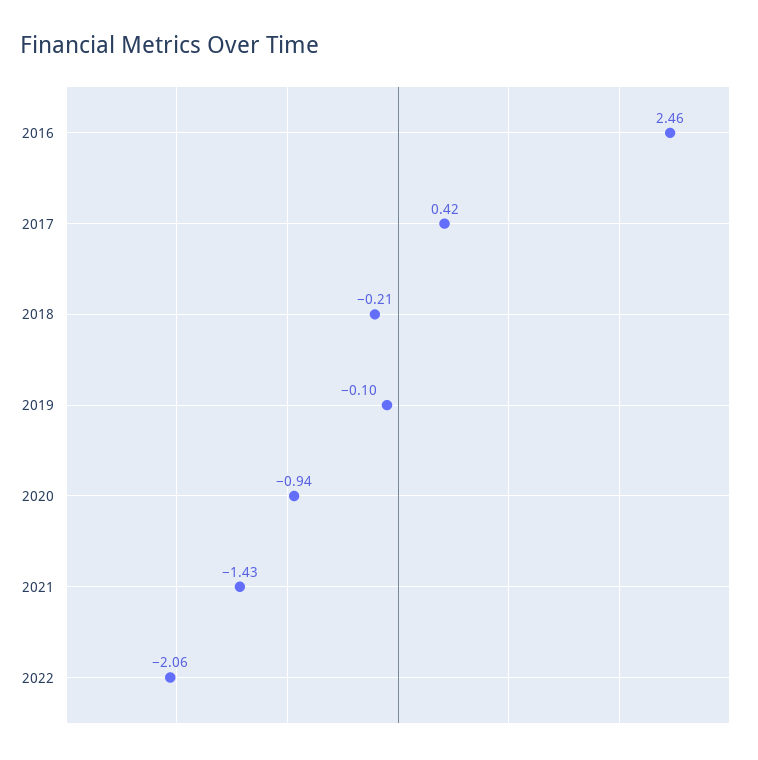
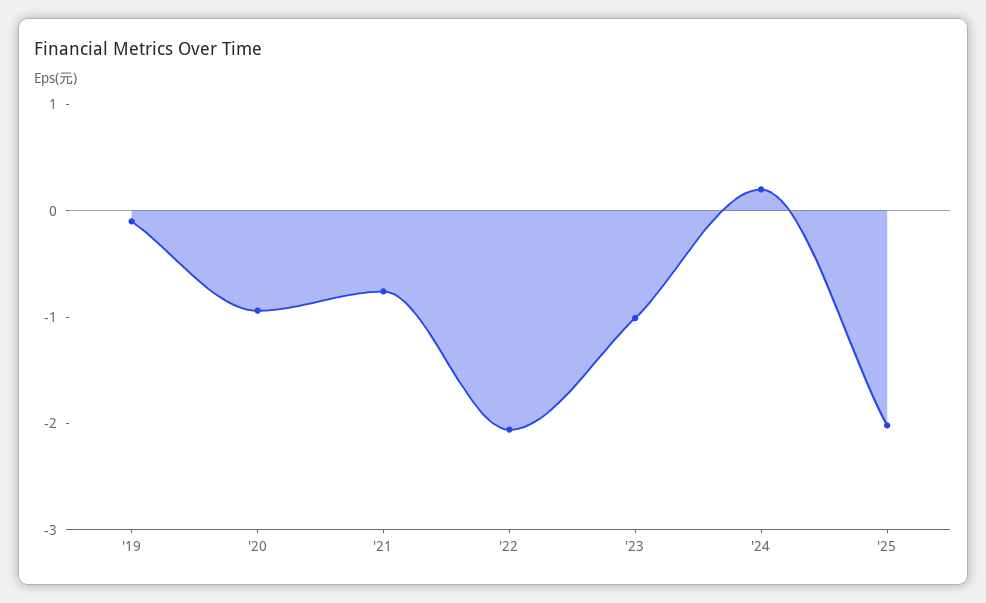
2016: 2.46 -> none
2017: 0.42 -> none
2018: -0.21 -> none
2021: -1.43 -> -0.8
'23: none -> -1
'24: none -> 0.2
'25: none -> -2

